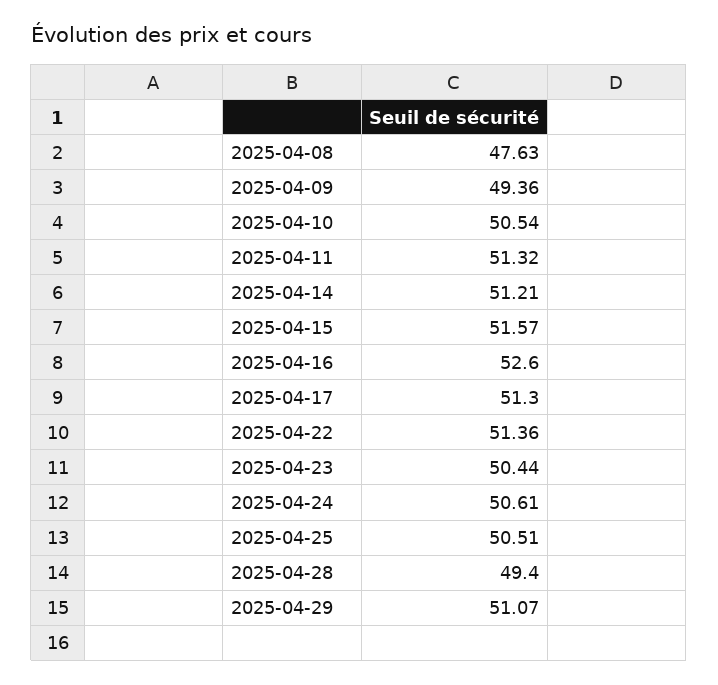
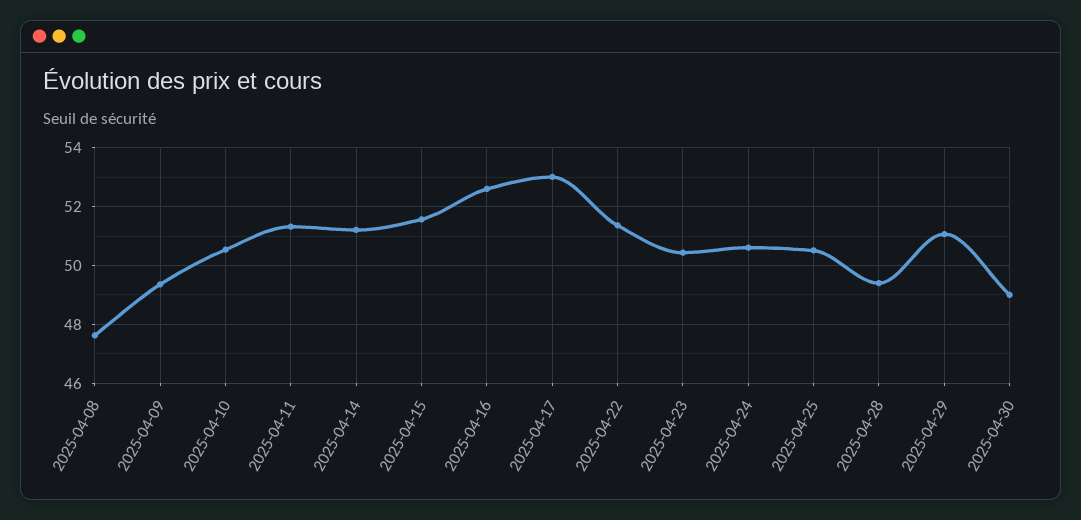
2025-04-17: 51.3 -> 53
2025-04-30: none -> 49

